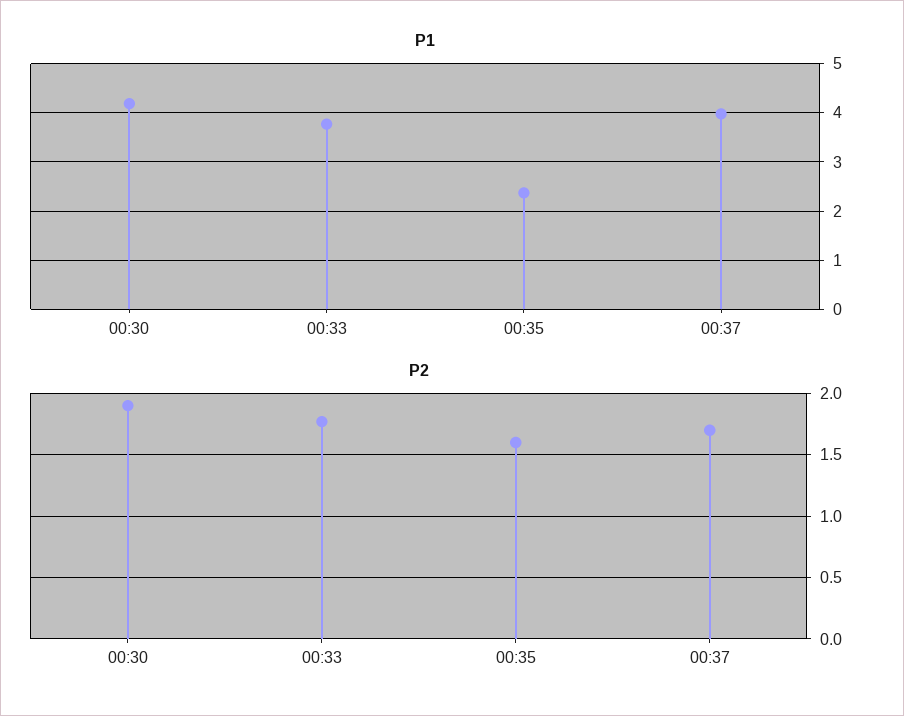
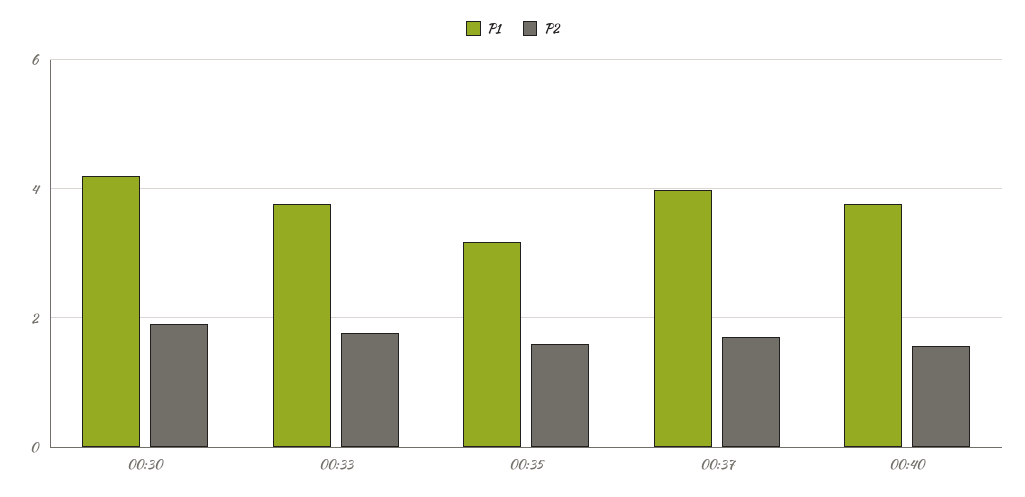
P1, 00:35: 2.4 -> 3.2
P1, 00:40: none -> 3.8
P2, 00:40: none -> 1.6

